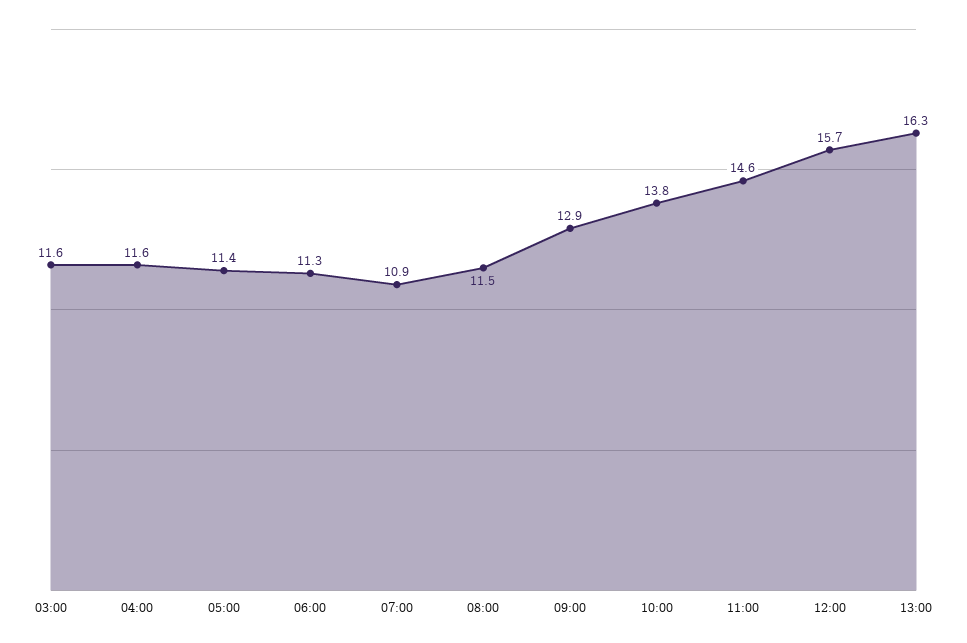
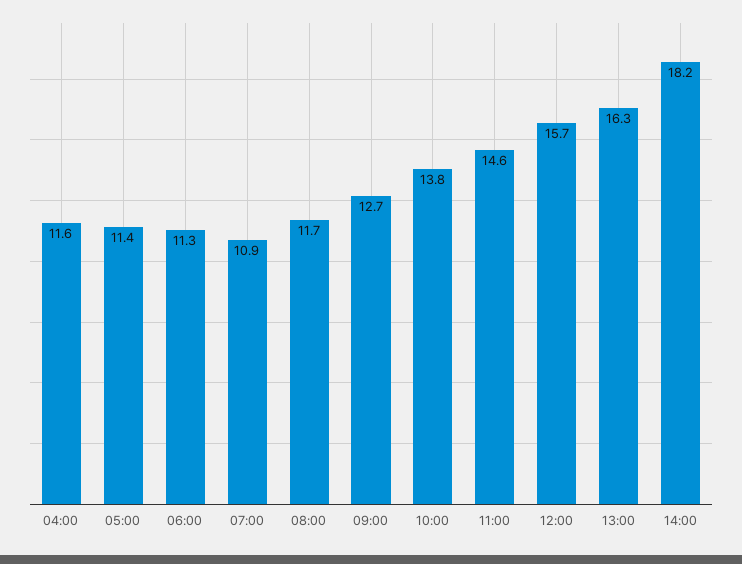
03:00: 11.6 -> none
08:00: 11.5 -> 11.7
09:00: 12.9 -> 12.7
14:00: none -> 18.2

